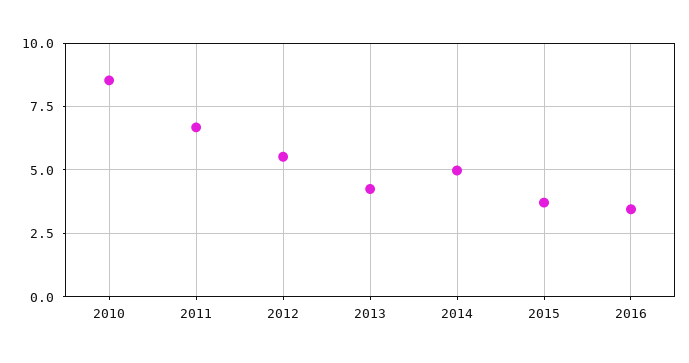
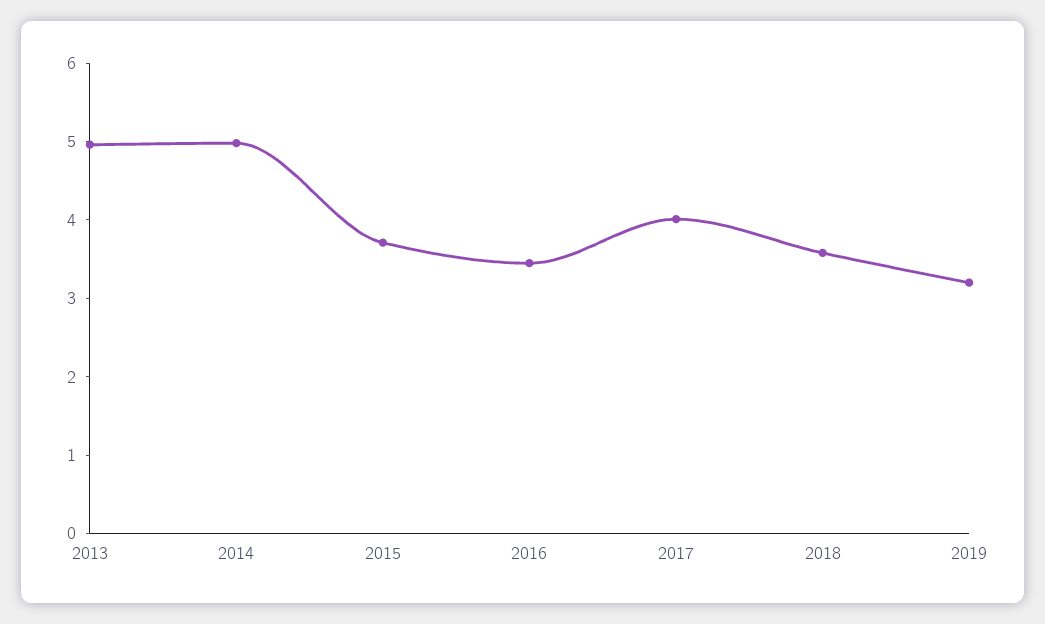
2010: 8.5 -> none
2011: 6.75 -> none
2012: 5.5 -> none
2013: 4.25 -> 5
2017: none -> 4
2018: none -> 3.6
2019: none -> 3.2

